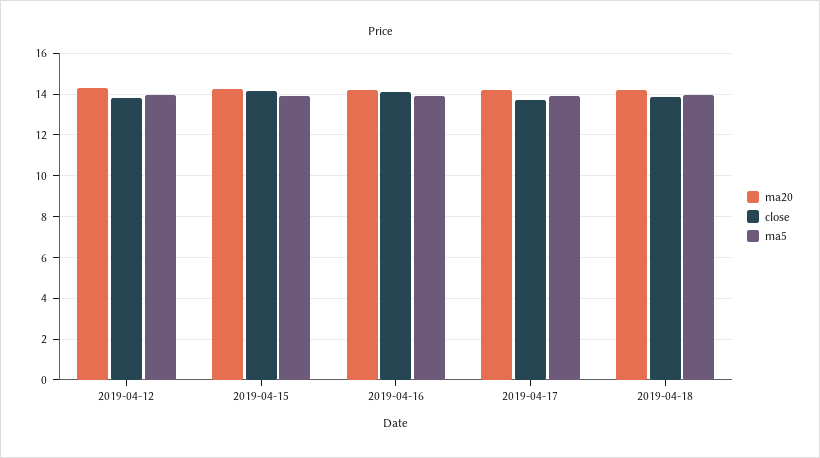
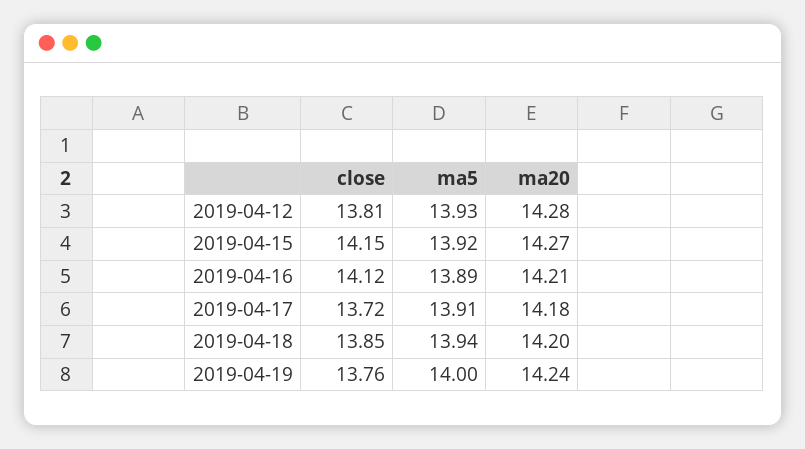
close, 2019-04-19: none -> 13.76
ma5, 2019-04-19: none -> 14
ma20, 2019-04-19: none -> 14.24

